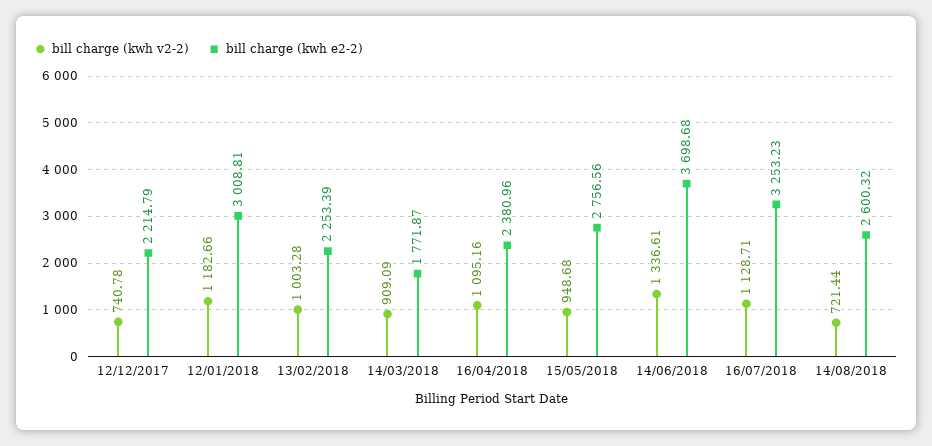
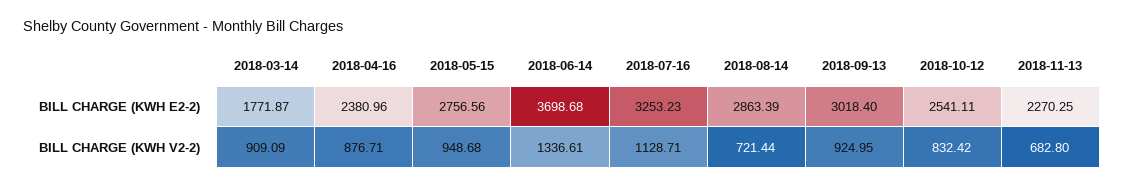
bill charge (kwh v2-2), 12/12/2017: 740.78 -> none
bill charge (kwh e2-2), 12/12/2017: 2214.79 -> none
bill charge (kwh v2-2), 12/01/2018: 1182.66 -> none
bill charge (kwh e2-2), 12/01/2018: 3008.81 -> none
bill charge (kwh v2-2), 13/02/2018: 1003.28 -> none
bill charge (kwh e2-2), 13/02/2018: 2253.39 -> none
bill charge (kwh v2-2), 16/04/2018: 1095.16 -> 876.71
bill charge (kwh e2-2), 14/08/2018: 2600.32 -> 2863.39
bill charge (kwh e2-2), 2018-09-13: none -> 3018.4
bill charge (kwh e2-2), 2018-10-12: none -> 2541.11
bill charge (kwh e2-2), 2018-11-13: none -> 2270.25
bill charge (kwh v2-2), 2018-09-13: none -> 924.95
bill charge (kwh v2-2), 2018-10-12: none -> 832.42
bill charge (kwh v2-2), 2018-11-13: none -> 682.8

